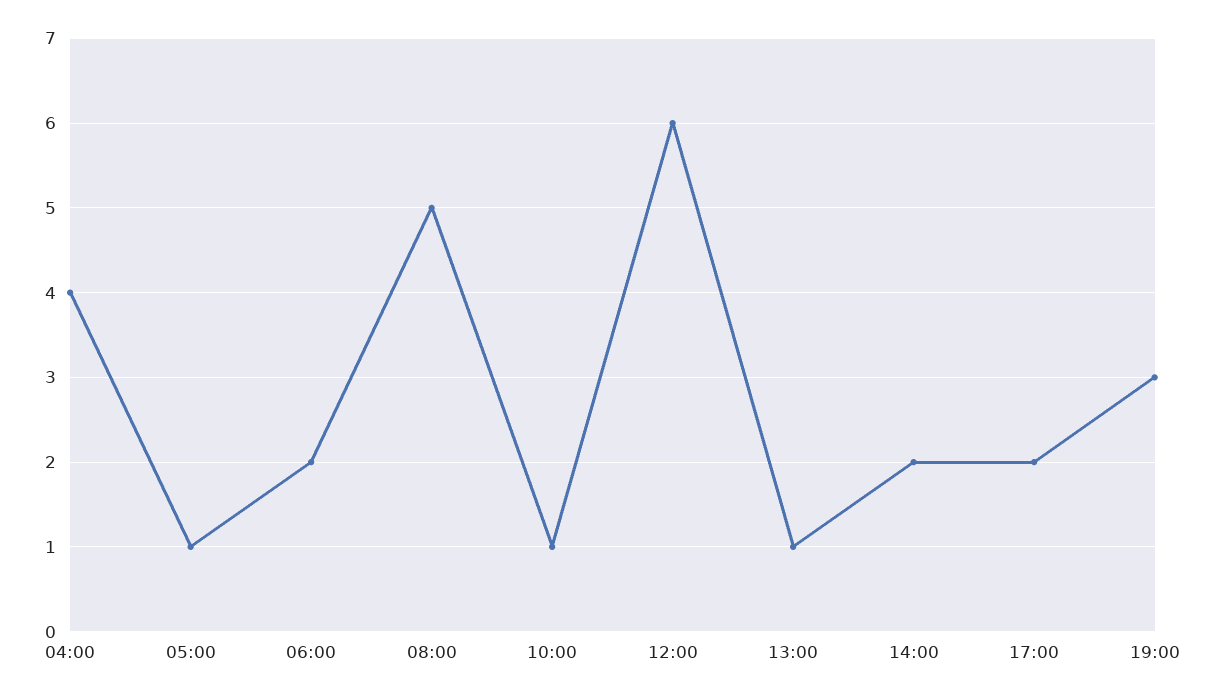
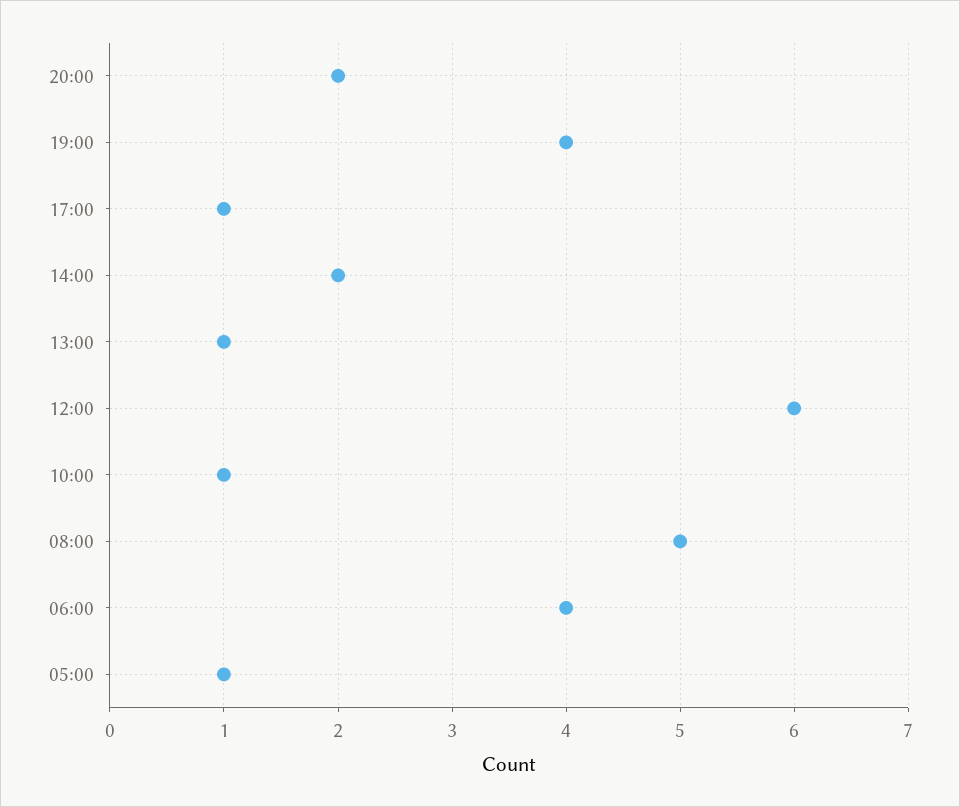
04:00: 4 -> none
06:00: 2 -> 4
17:00: 2 -> 1
19:00: 3 -> 4
20:00: none -> 2

